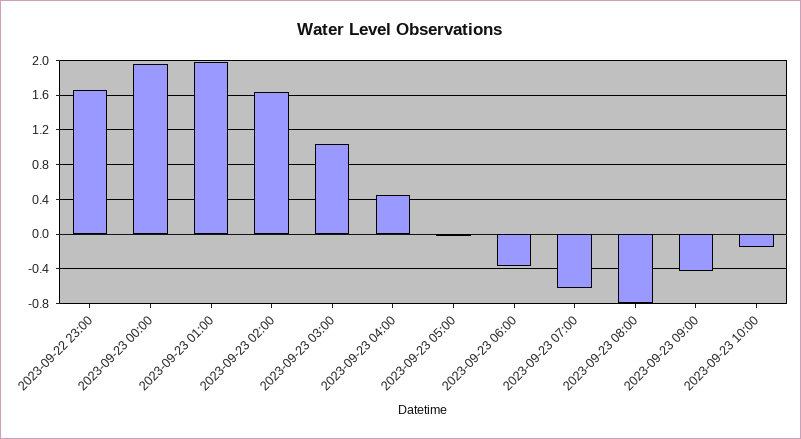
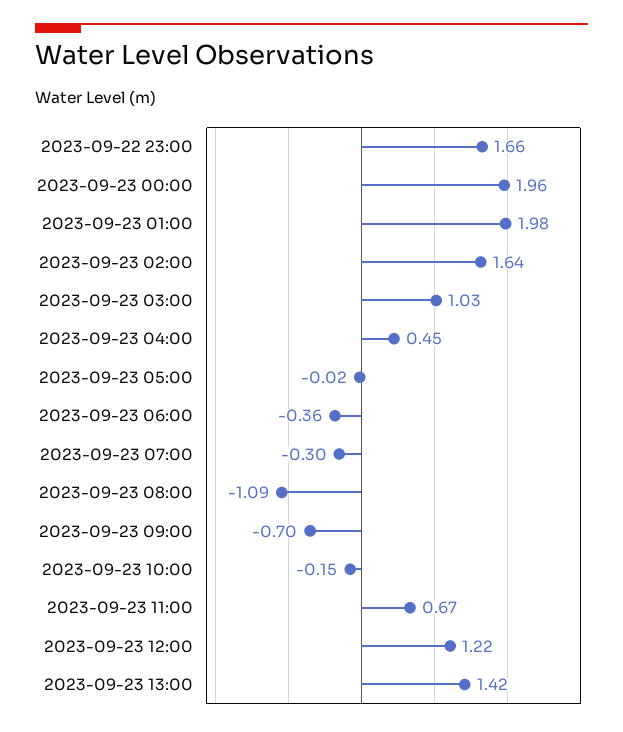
2023-09-23 07:00: -0.6 -> -0.3
2023-09-23 08:00: -0.8 -> -1.09
2023-09-23 09:00: -0.4 -> -0.7
2023-09-23 11:00: none -> 0.67
2023-09-23 12:00: none -> 1.22
2023-09-23 13:00: none -> 1.42

